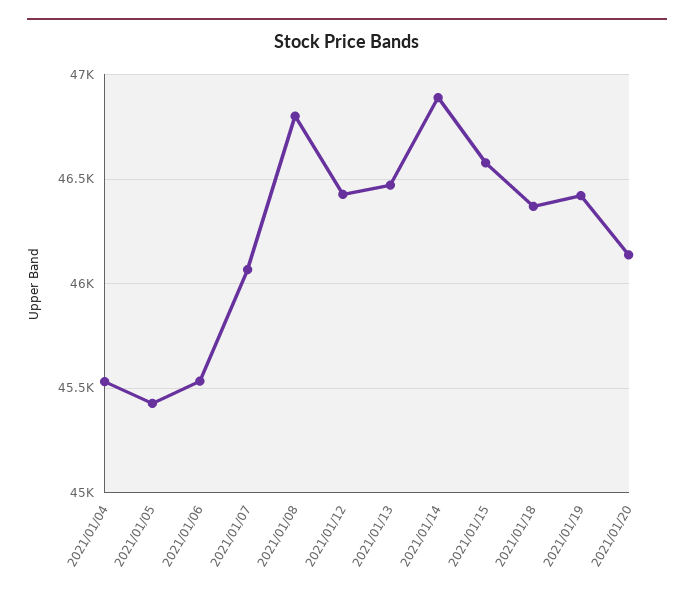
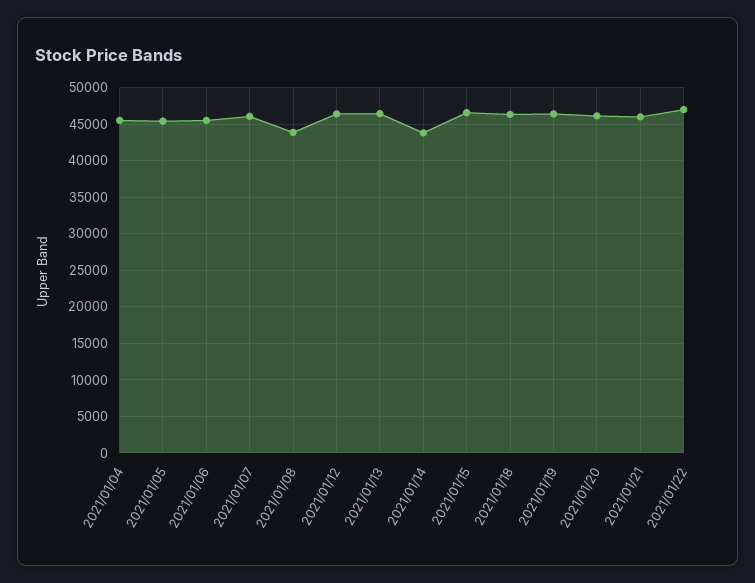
2021/01/08: 46800 -> 44000
2021/01/14: 46900 -> 44000
2021/01/21: none -> 46000
2021/01/22: none -> 47000

